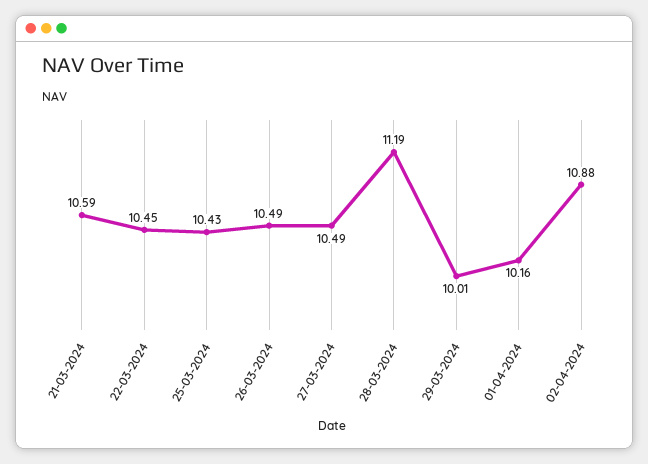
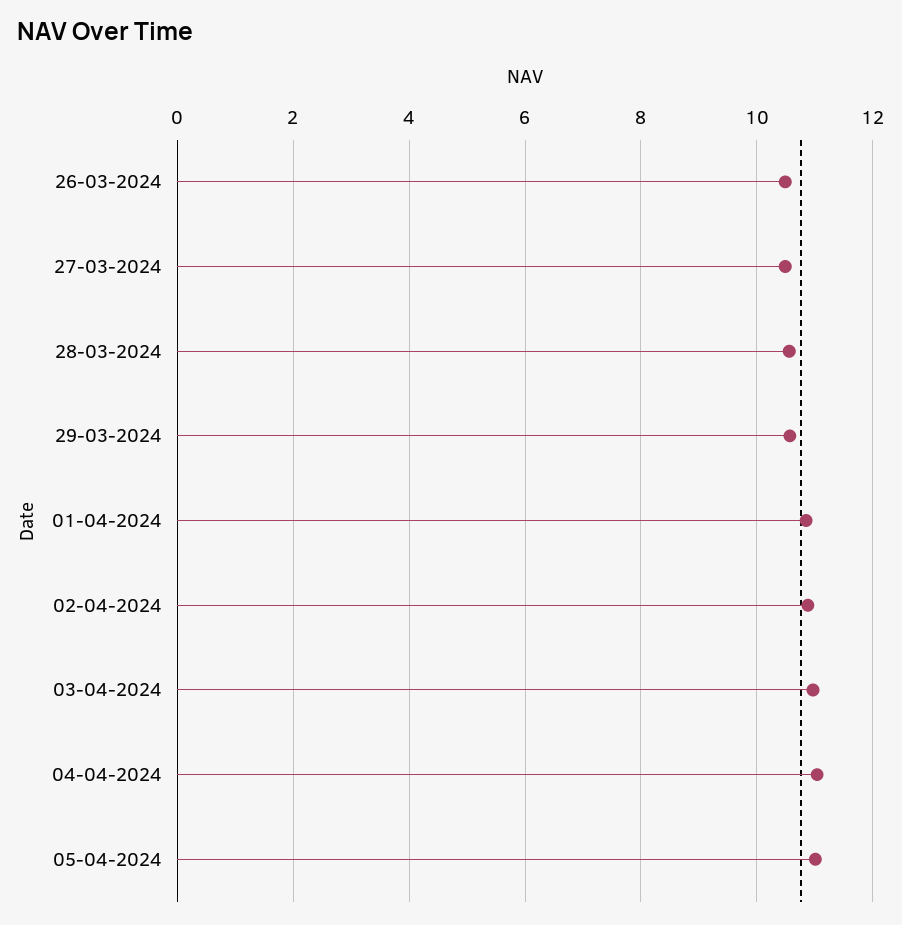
21-03-2024: 10.59 -> none
22-03-2024: 10.45 -> none
25-03-2024: 10.43 -> none
28-03-2024: 11.19 -> 10.6
29-03-2024: 10.01 -> 10.6
01-04-2024: 10.16 -> 10.8
03-04-2024: none -> 11
04-04-2024: none -> 11
05-04-2024: none -> 11

